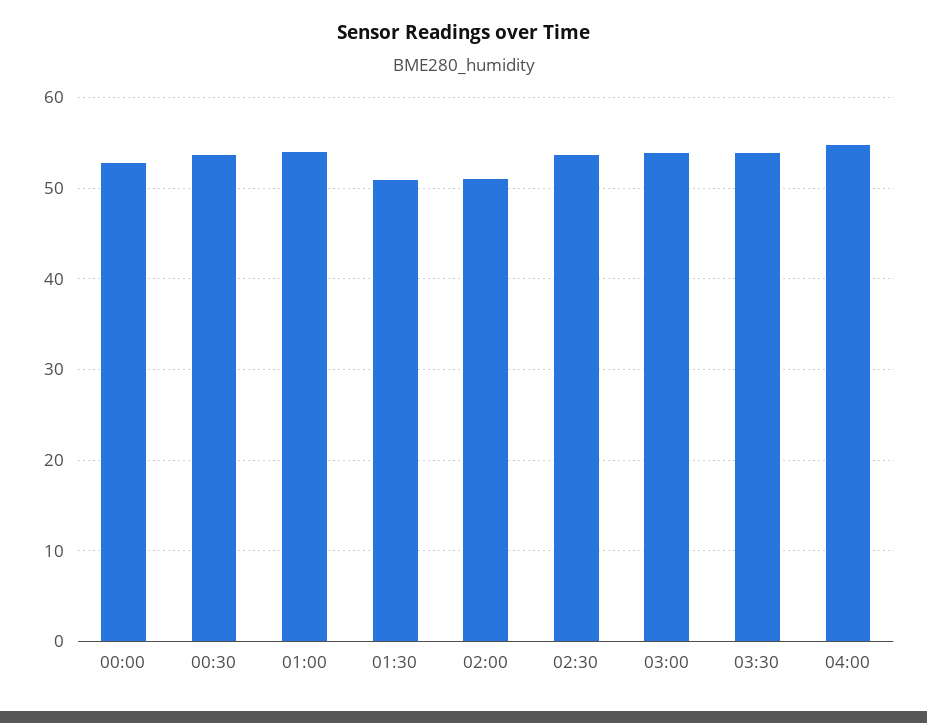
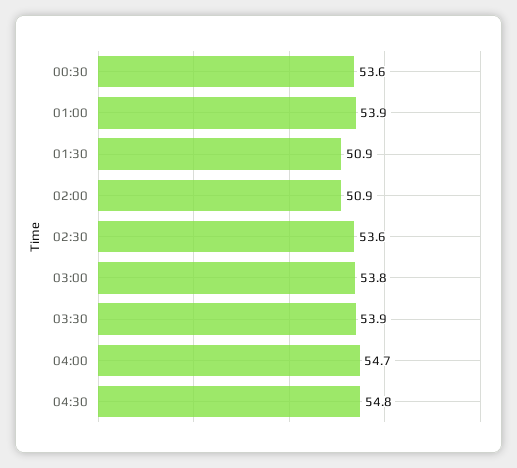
00:00: 53 -> none
04:30: none -> 54.8

